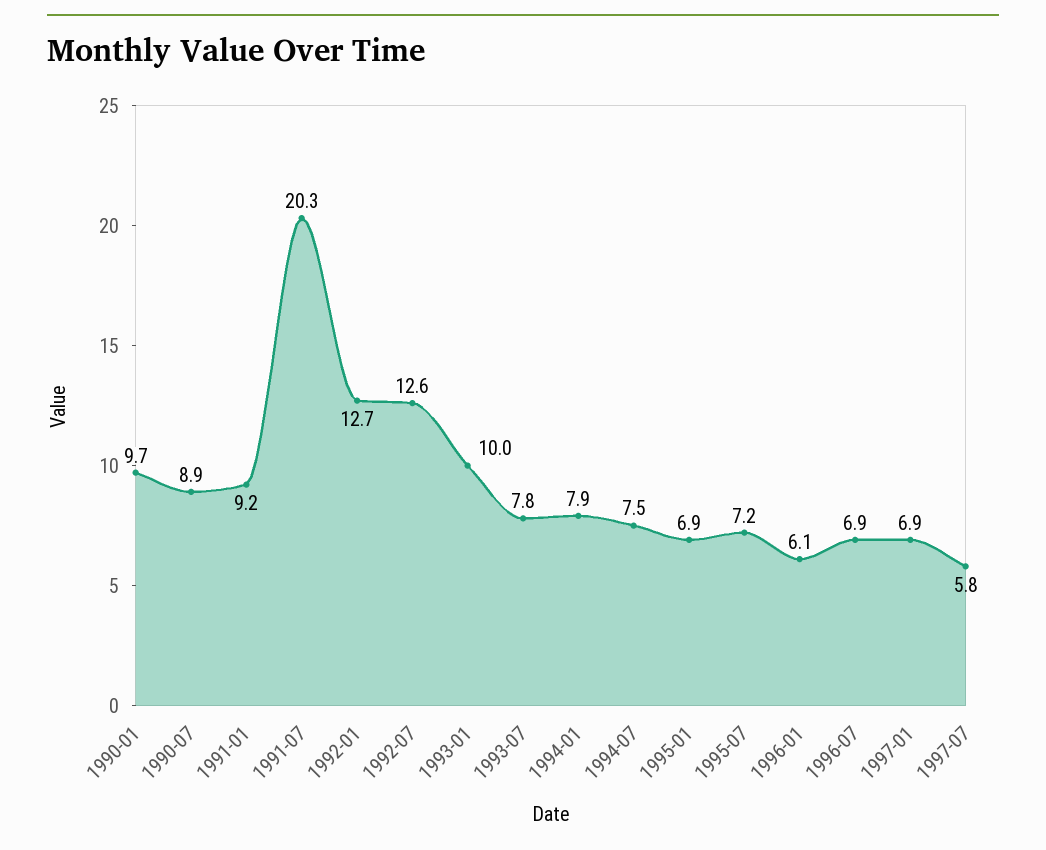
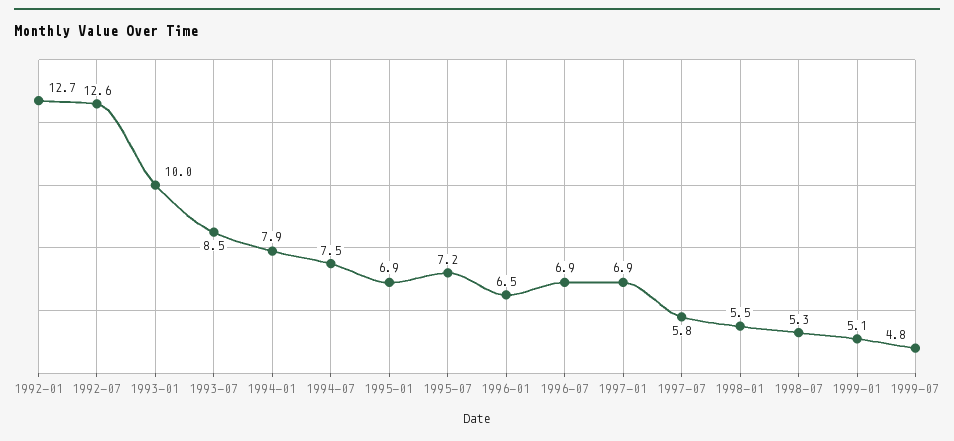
1990-01: 9.7 -> none
1990-07: 8.9 -> none
1991-01: 9.2 -> none
1991-07: 20.3 -> none
1993-07: 7.8 -> 8.5
1996-01: 6.1 -> 6.5
1998-01: none -> 5.5
1998-07: none -> 5.3
1999-01: none -> 5.1
1999-07: none -> 4.8

